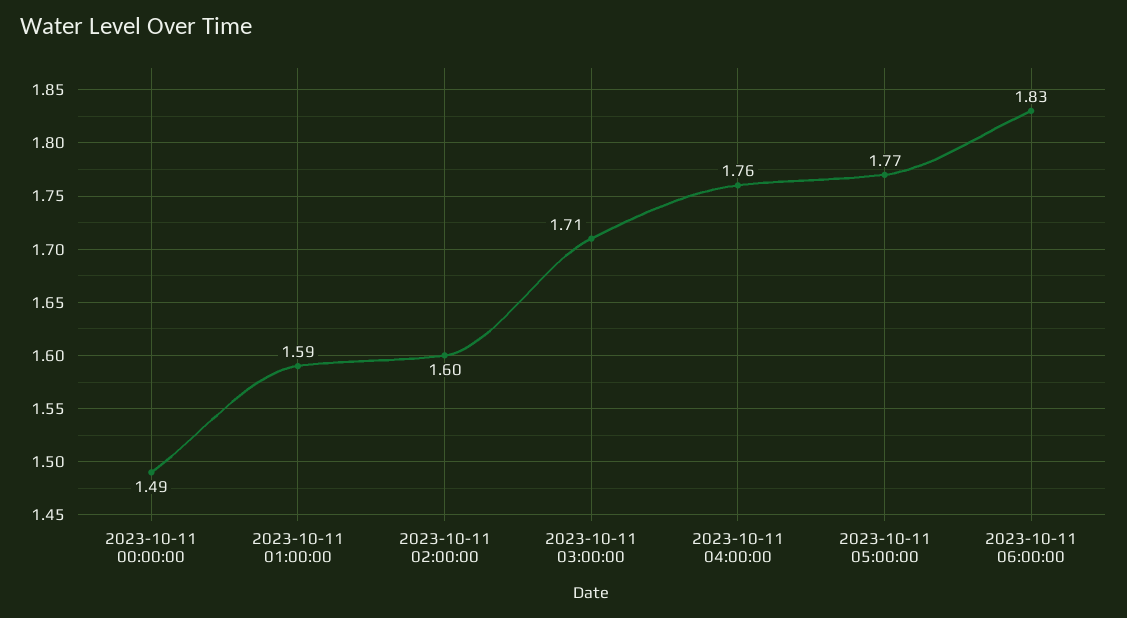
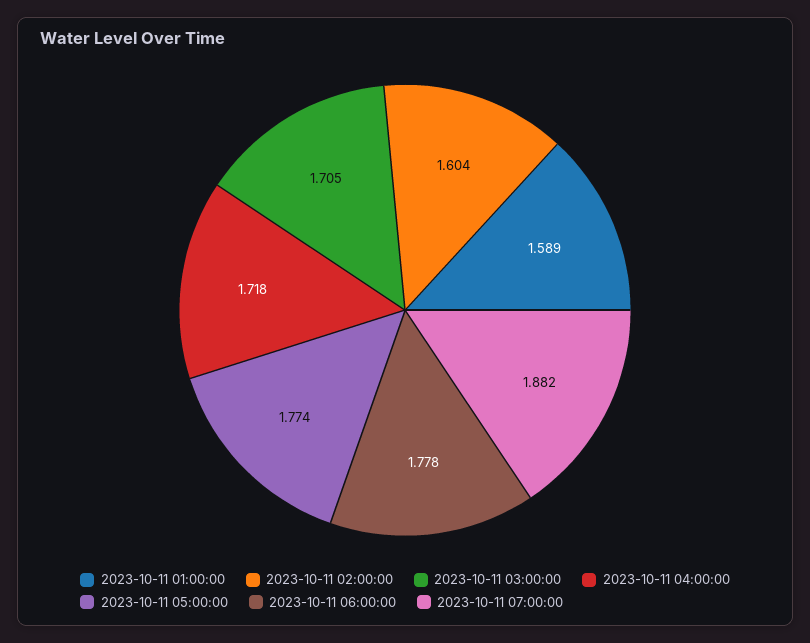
2023-10-11 00:00:00: 1.49 -> none
2023-10-11 04:00:00: 1.76 -> 1.718
2023-10-11 06:00:00: 1.83 -> 1.778
2023-10-11 07:00:00: none -> 1.882

